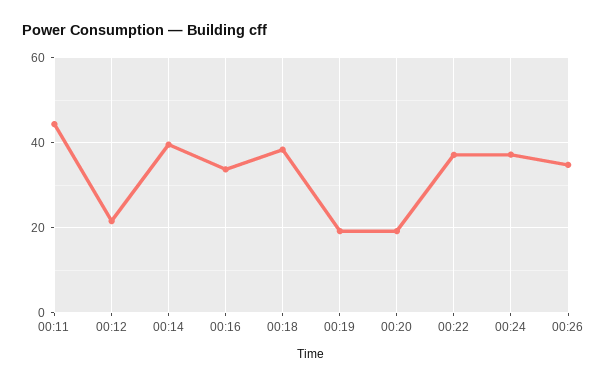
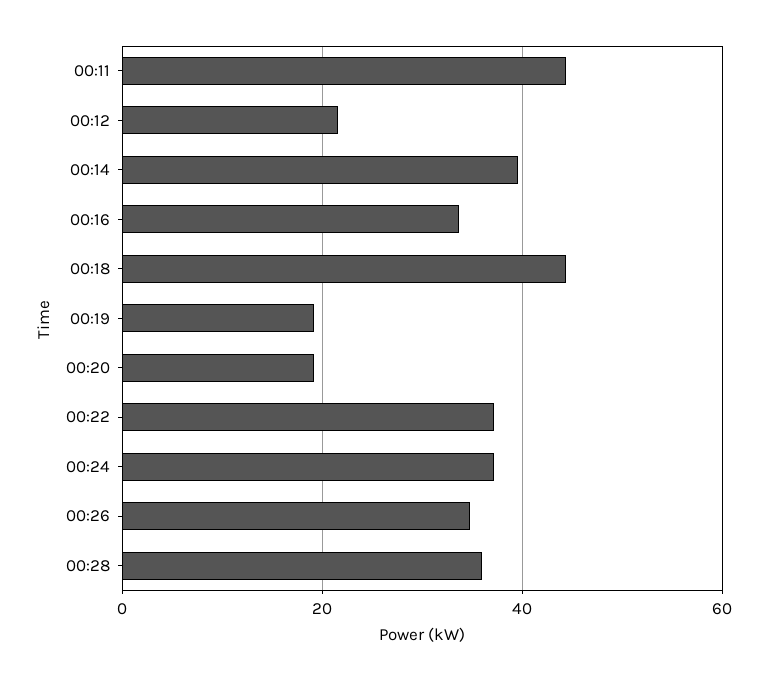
00:18: 38 -> 44
00:28: none -> 36

